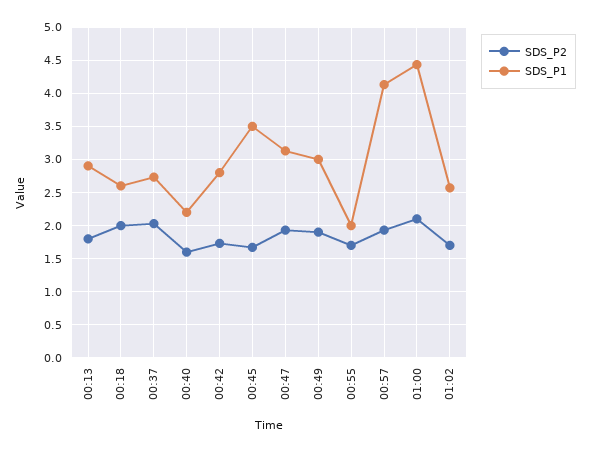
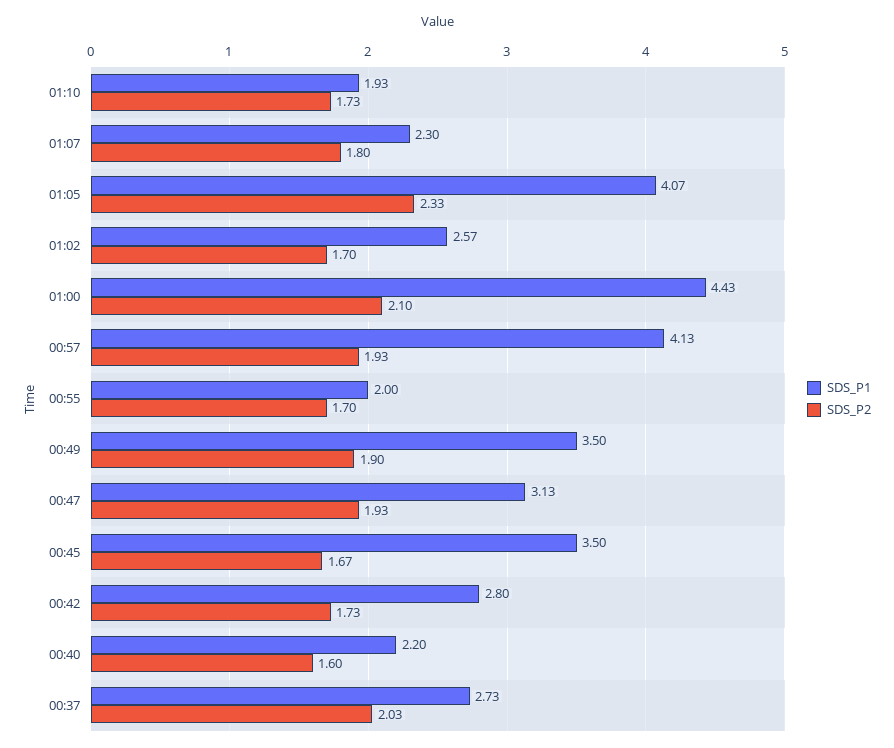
SDS_P2, 00:13: 1.8 -> none
SDS_P1, 00:13: 2.9 -> none
SDS_P2, 00:18: 2 -> none
SDS_P1, 00:18: 2.6 -> none
SDS_P1, 00:49: 3 -> 3.5
SDS_P1, 01:10: none -> 1.93
SDS_P2, 01:10: none -> 1.73
SDS_P1, 01:07: none -> 2.3
SDS_P2, 01:07: none -> 1.8
SDS_P1, 01:05: none -> 4.07
SDS_P2, 01:05: none -> 2.33

